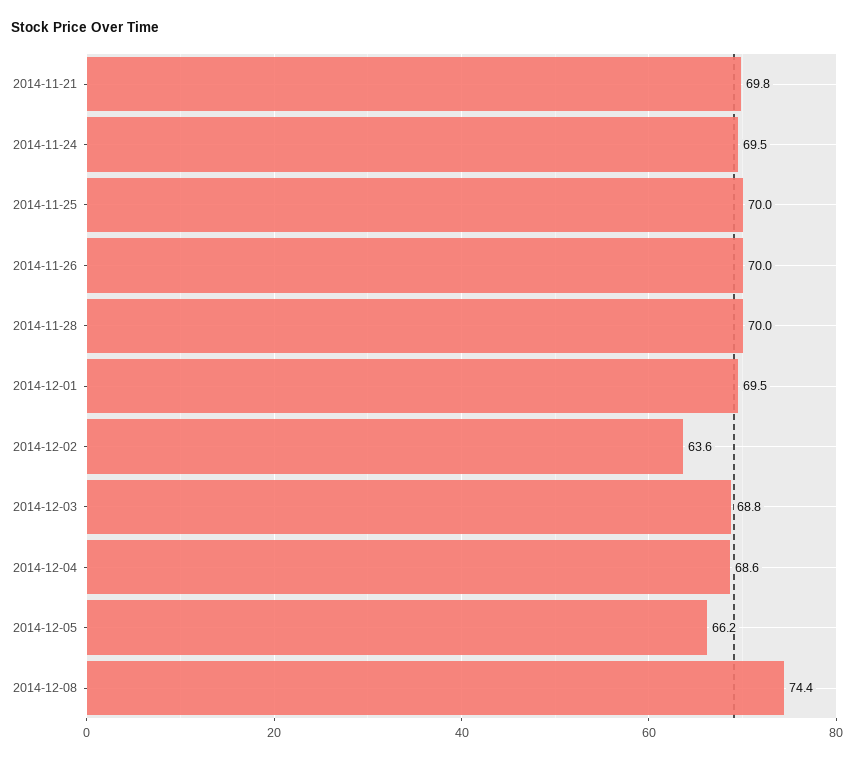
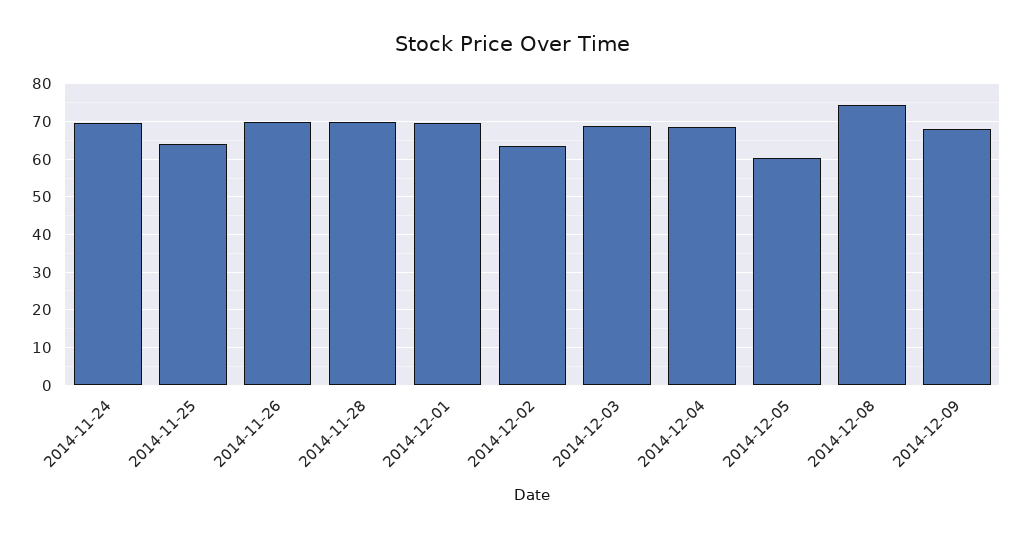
2014-11-21: 69.8 -> none
2014-11-25: 70 -> 64
2014-12-05: 66.2 -> 60
2014-12-09: none -> 68

